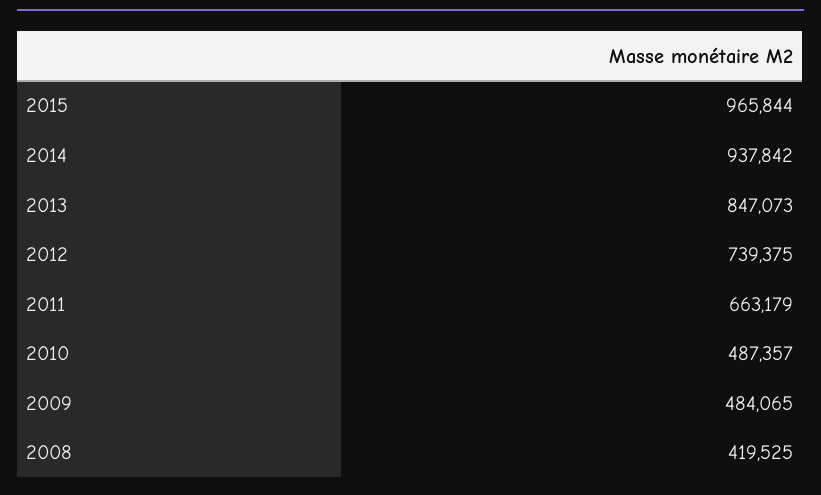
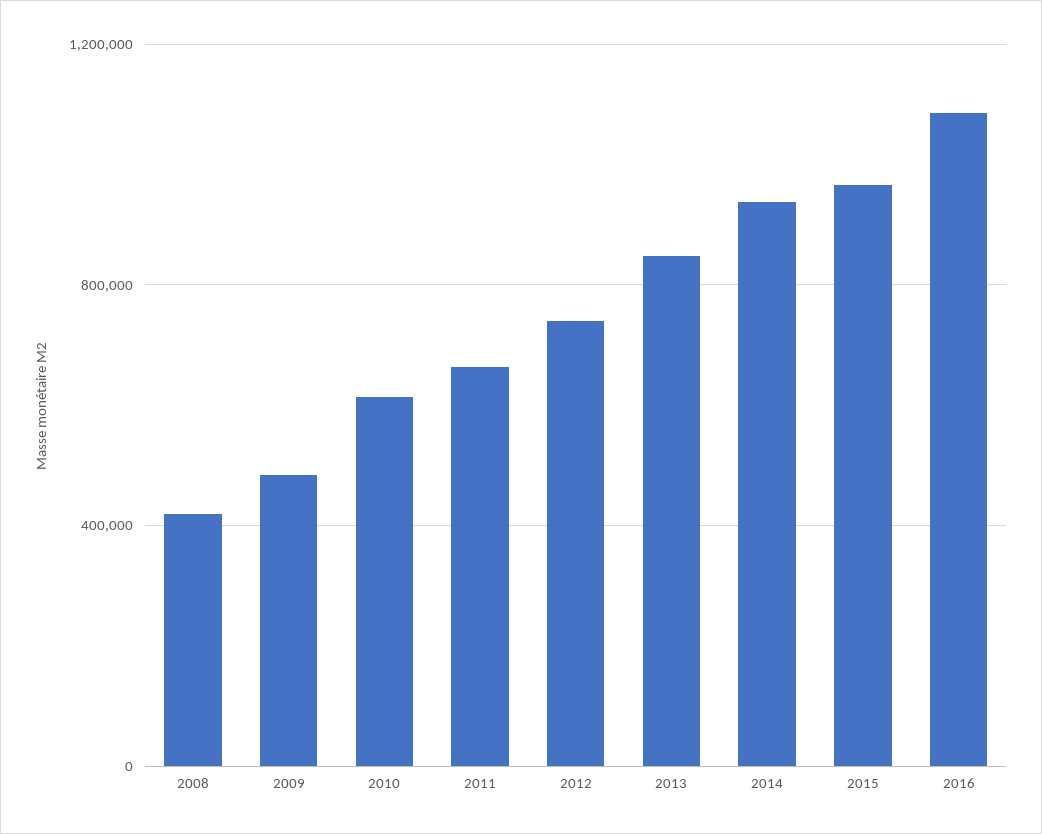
2010: 487357 -> 600000
2016: none -> 1100000

